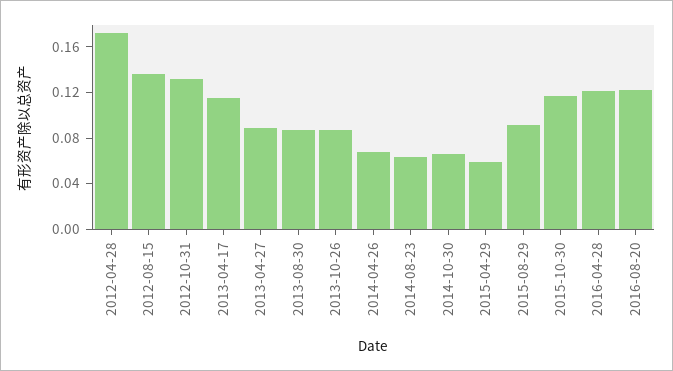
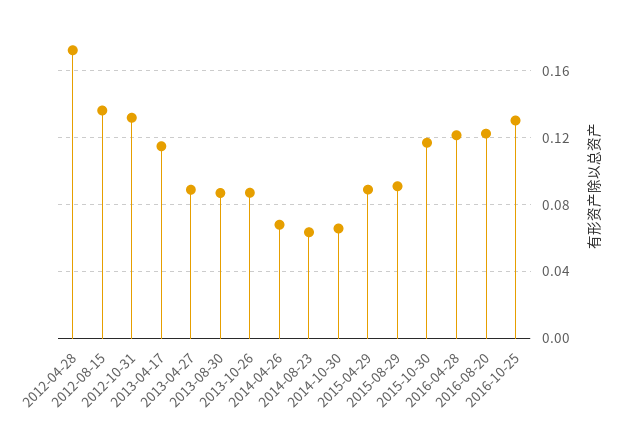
2015-04-29: 0.06 -> 0.09
2016-10-25: none -> 0.13

